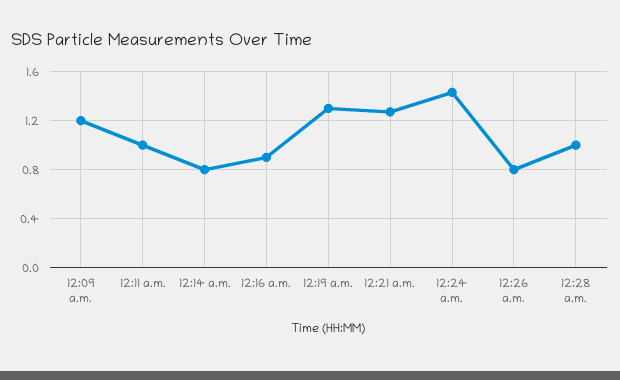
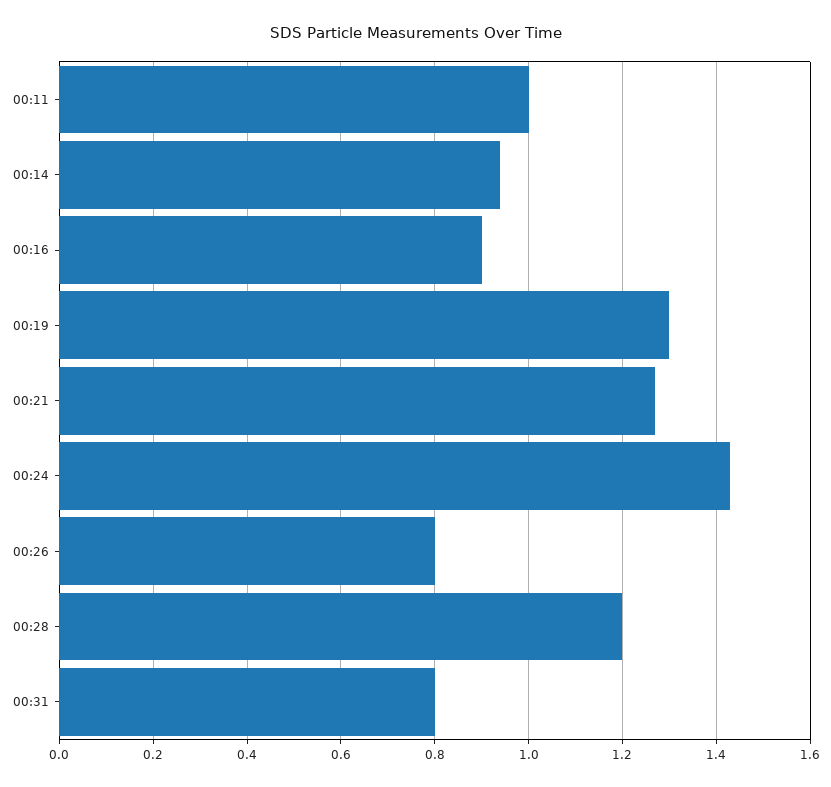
12:09 a.m.: 1.2 -> none
12:14 a.m.: 0.8 -> 0.95
12:28 a.m.: 1 -> 1.2
00:31: none -> 0.8

